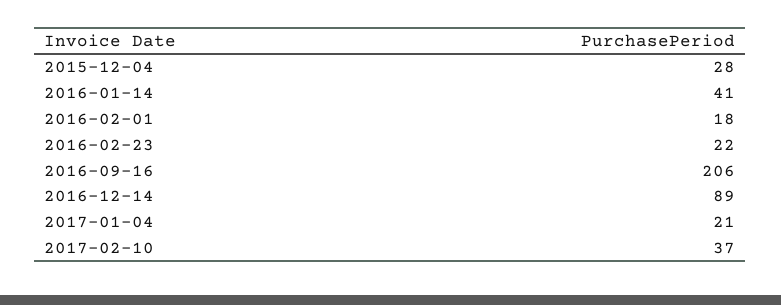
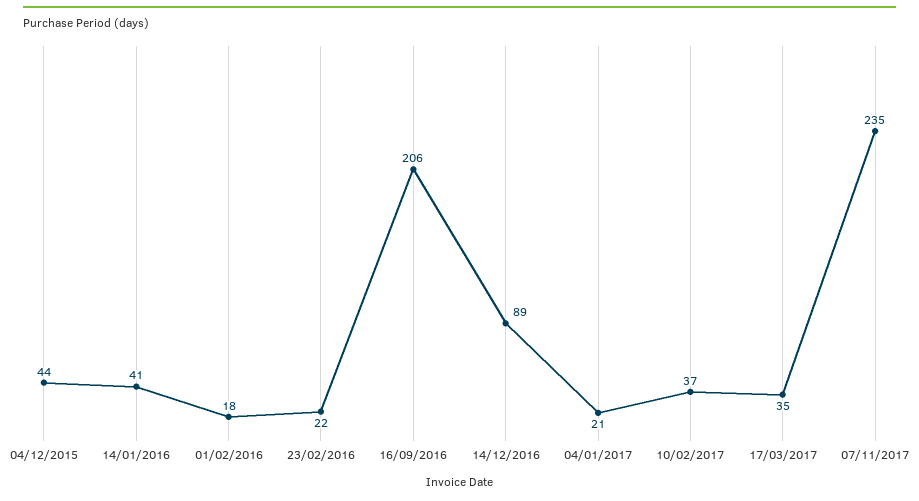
2015-12-04: 28 -> 44
17/03/2017: none -> 35
07/11/2017: none -> 235

